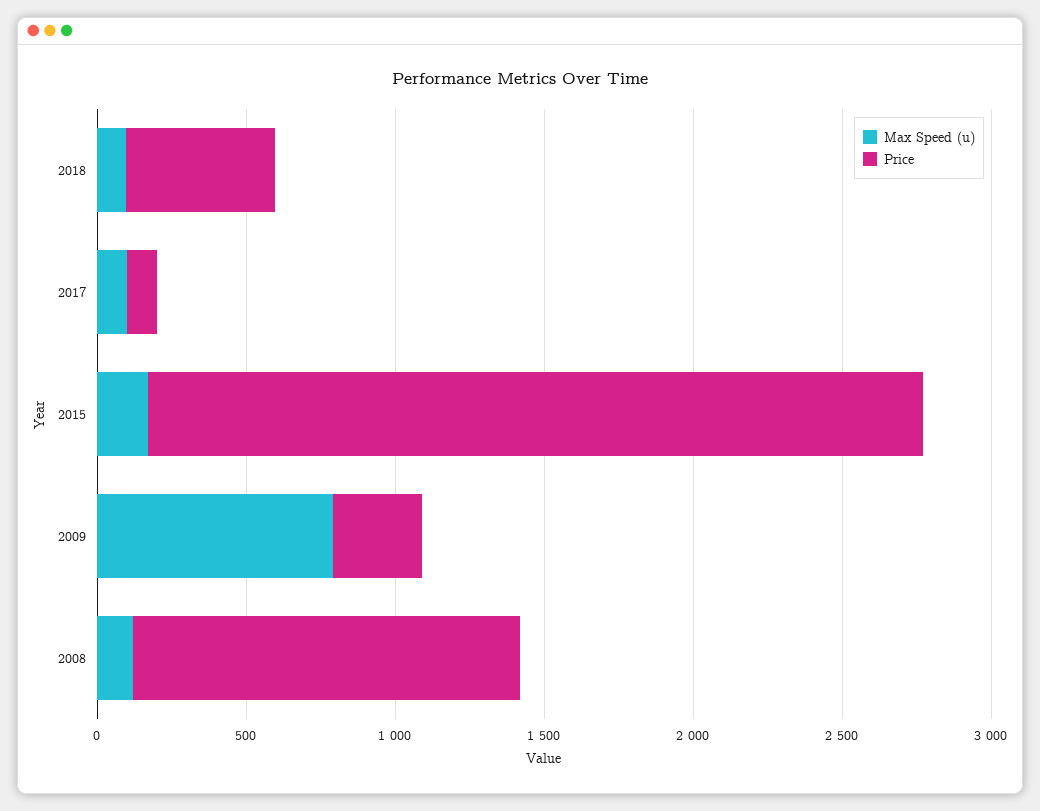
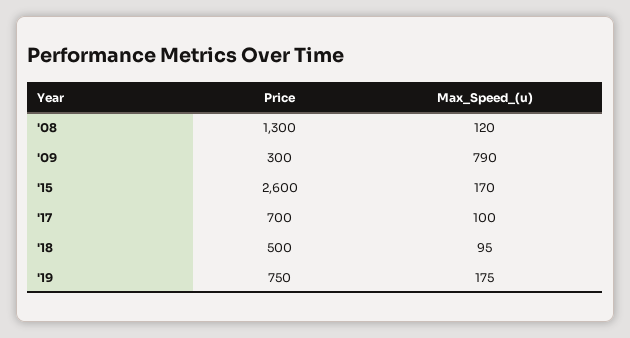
Price, 2017: 100 -> 700
Price, '19: none -> 750
Max Speed (u), '19: none -> 175

